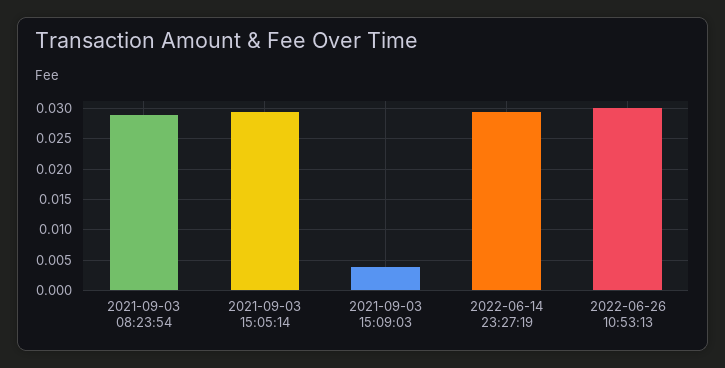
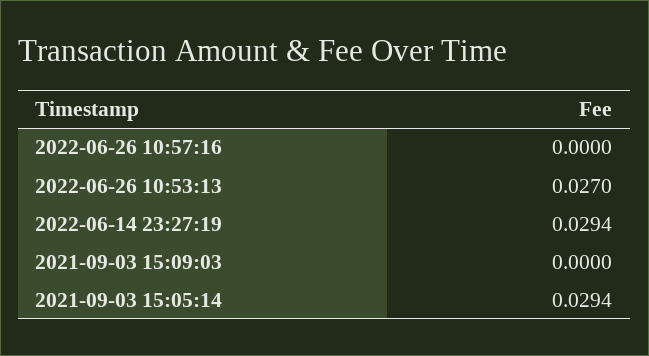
2021-09-03 08:23:54: 0.029 -> none
2021-09-03 15:09:03: 0.004 -> 0
2022-06-26 10:53:13: 0.03 -> 0.027
2022-06-26 10:57:16: none -> 0

